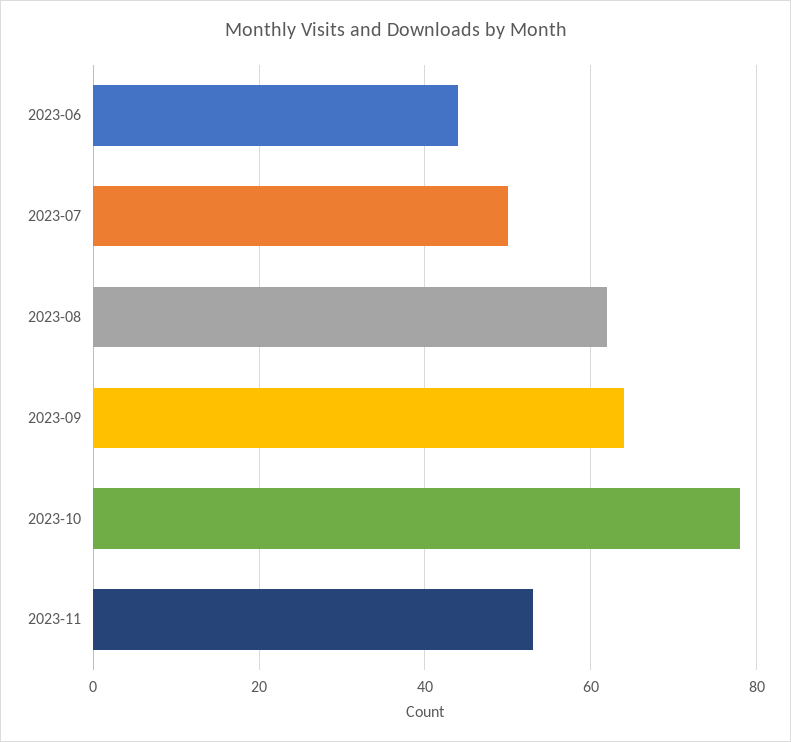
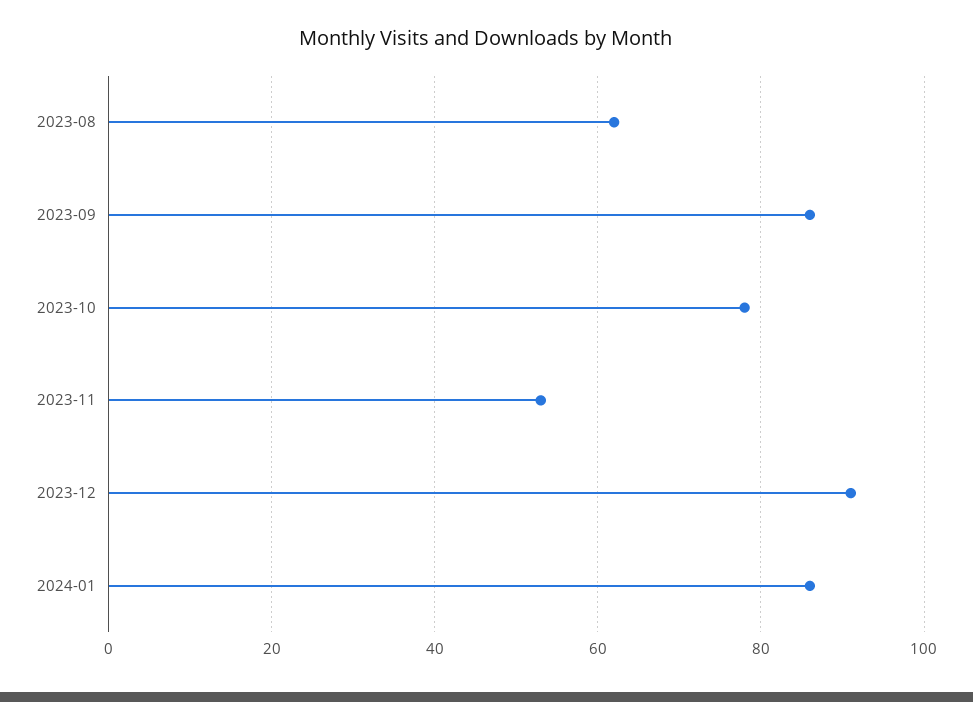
2023-06: 45 -> none
2023-07: 50 -> none
2023-09: 65 -> 85
2023-12: none -> 90
2024-01: none -> 85

